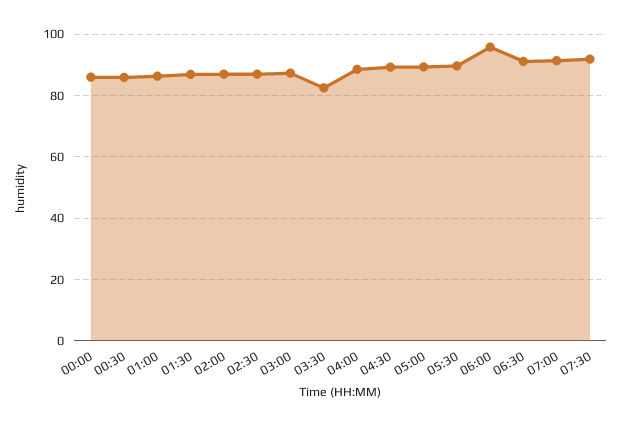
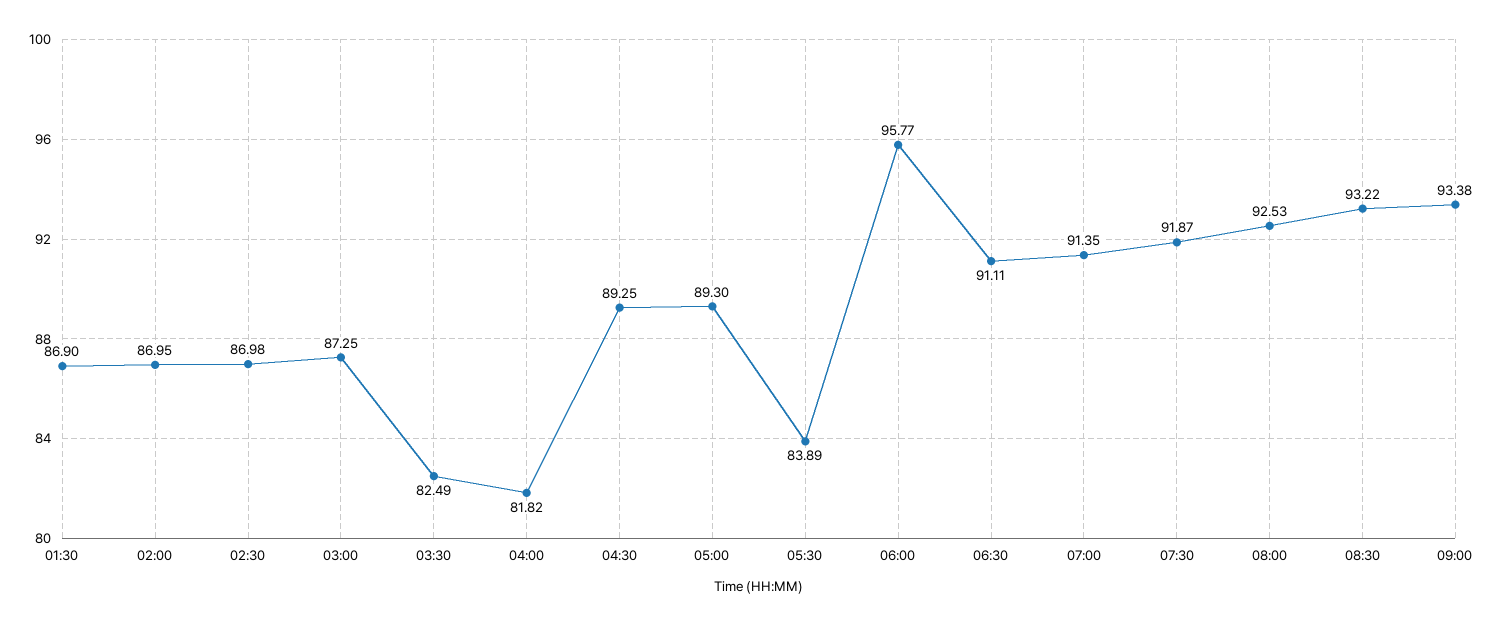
00:00: 86 -> none
00:30: 86 -> none
01:00: 86 -> none
04:00: 88 -> 81.82
05:30: 90 -> 83.89
08:00: none -> 92.53
08:30: none -> 93.22
09:00: none -> 93.38

